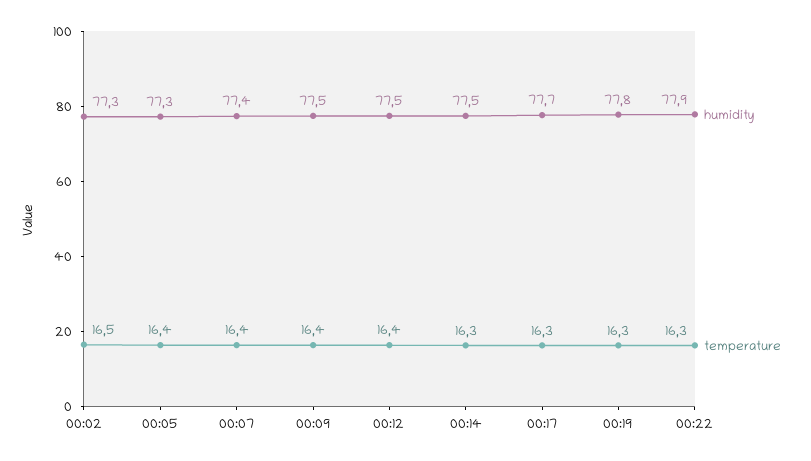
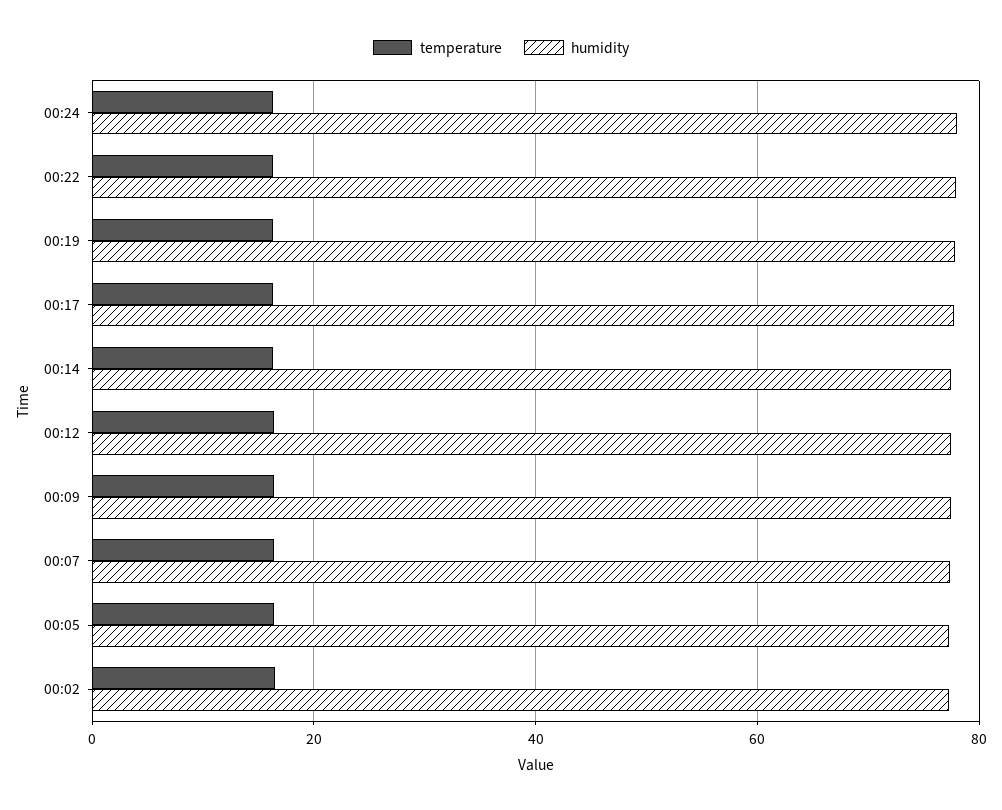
temperature, 00:24: none -> 16
humidity, 00:24: none -> 78

